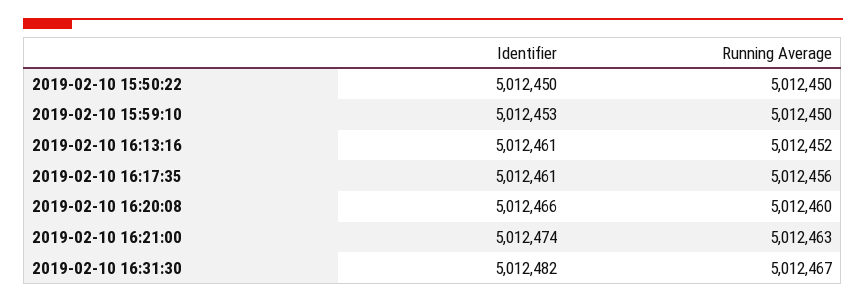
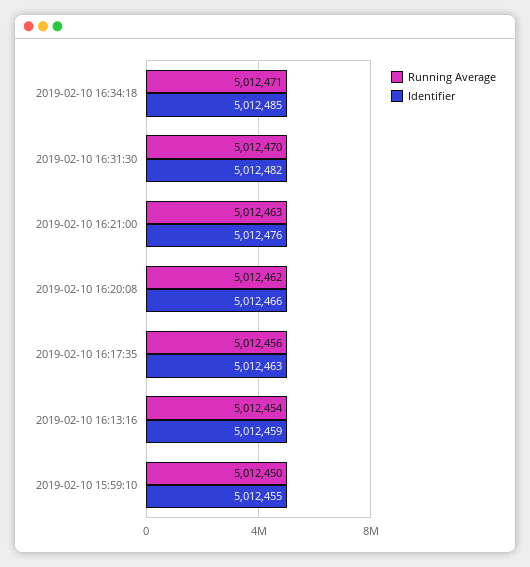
Identifier, 2019-02-10 15:50:22: 5012450 -> none
Running Average, 2019-02-10 15:50:22: 5012450 -> none
Identifier, 2019-02-10 15:59:10: 5012453 -> 5012455
Identifier, 2019-02-10 16:13:16: 5012461 -> 5012459
Running Average, 2019-02-10 16:13:16: 5012452 -> 5012454
Identifier, 2019-02-10 16:17:35: 5012461 -> 5012463
Running Average, 2019-02-10 16:20:08: 5012460 -> 5012462
Identifier, 2019-02-10 16:21:00: 5012474 -> 5012476
Running Average, 2019-02-10 16:31:30: 5012467 -> 5012470
Running Average, 2019-02-10 16:34:18: none -> 5012471
Identifier, 2019-02-10 16:34:18: none -> 5012485

